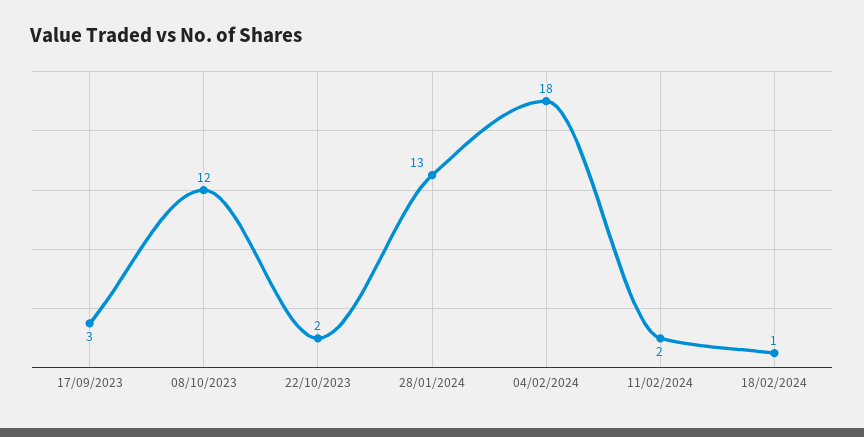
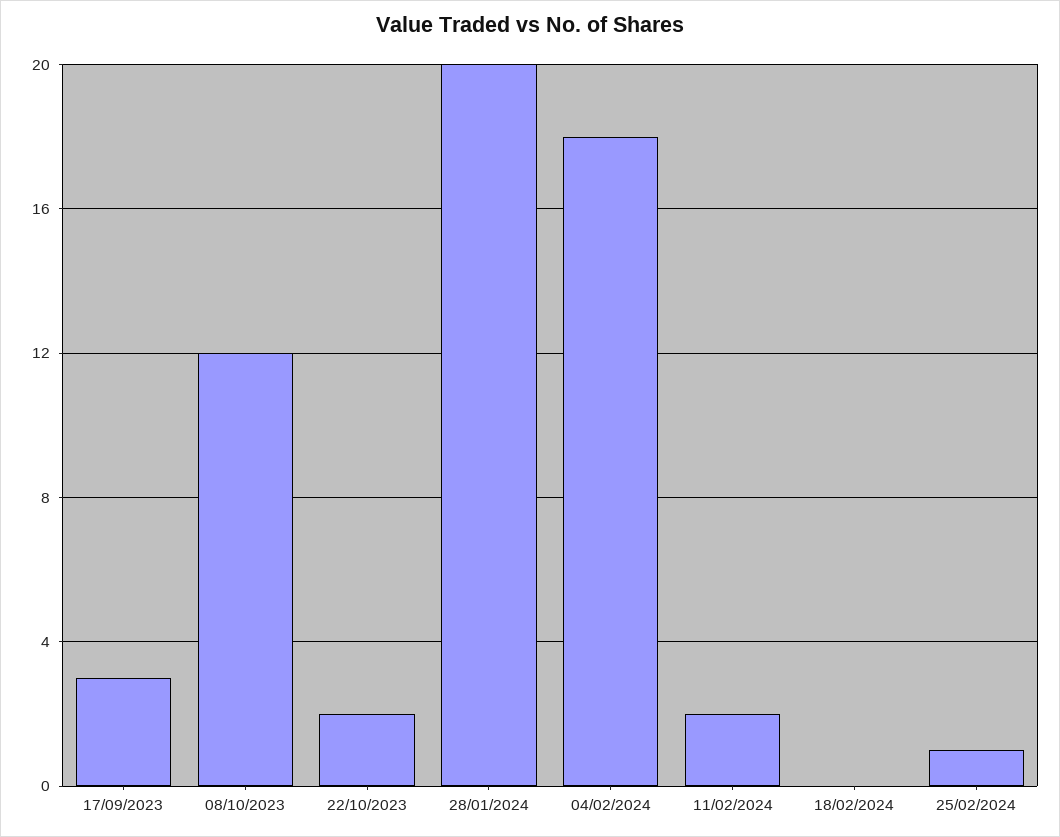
28/01/2024: 13 -> 20
18/02/2024: 1 -> 0
25/02/2024: none -> 1

